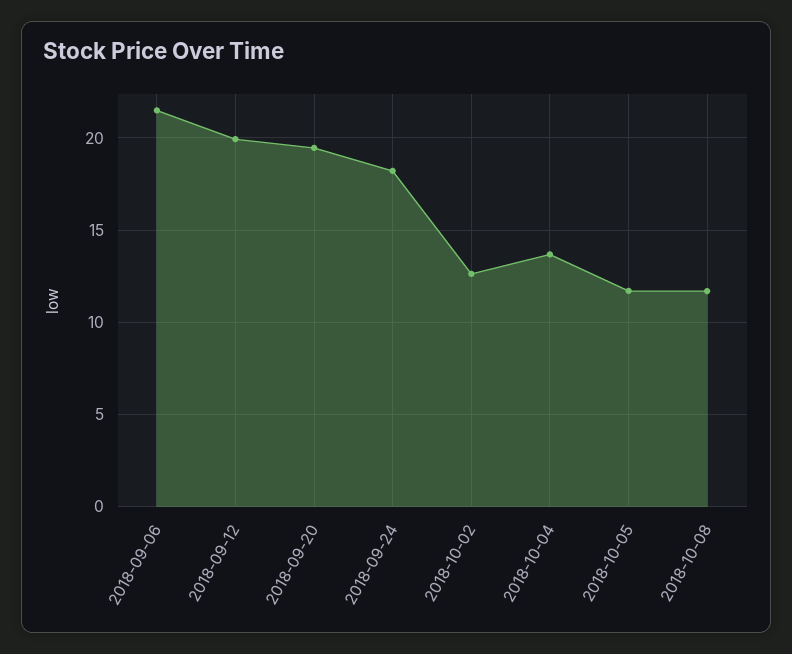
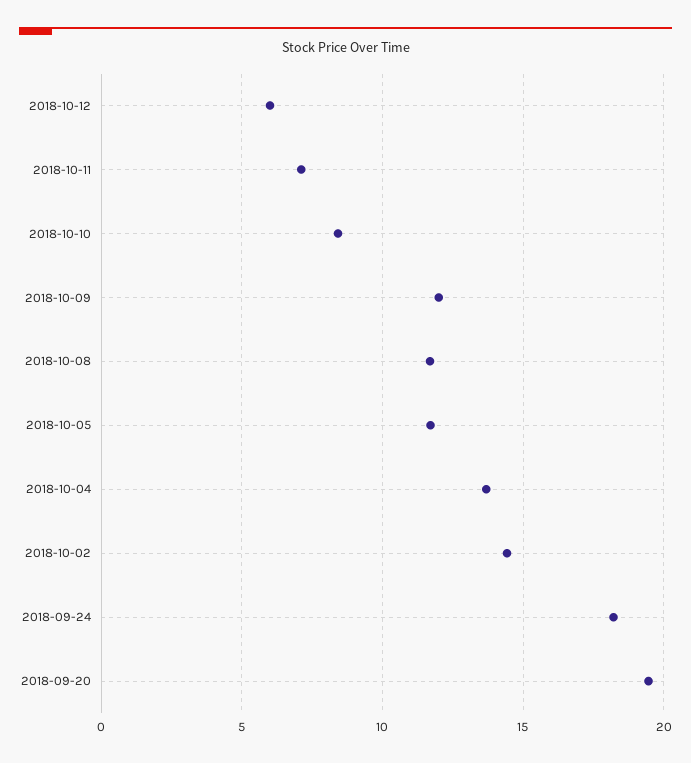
2018-09-06: 21.5 -> none
2018-09-12: 20 -> none
2018-10-02: 12.5 -> 14.5
2018-10-12: none -> 6
2018-10-11: none -> 7
2018-10-10: none -> 8.5
2018-10-09: none -> 12

